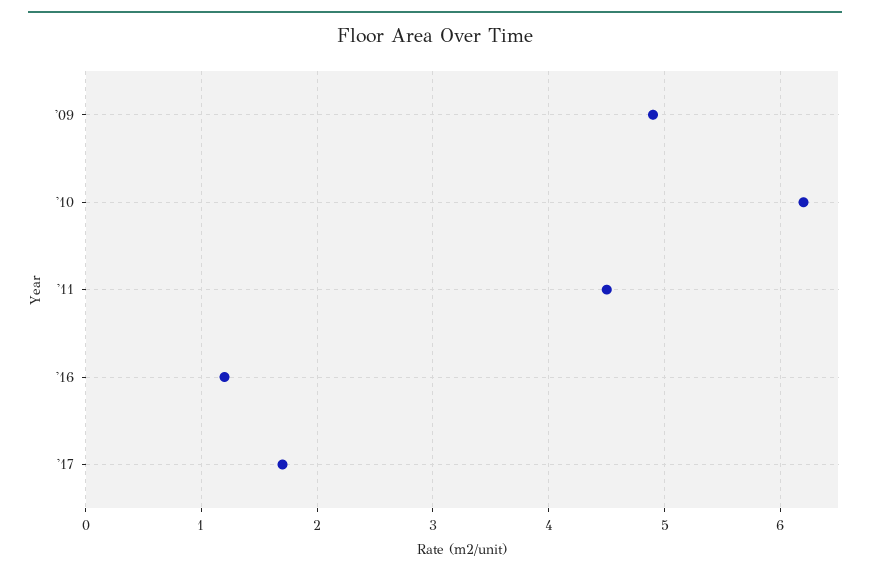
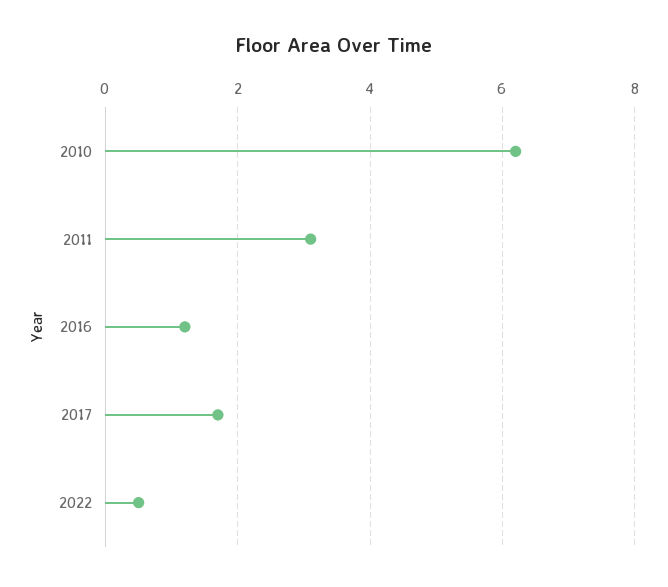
'09: 4.9 -> none
'11: 4.5 -> 3
2022: none -> 0.5

